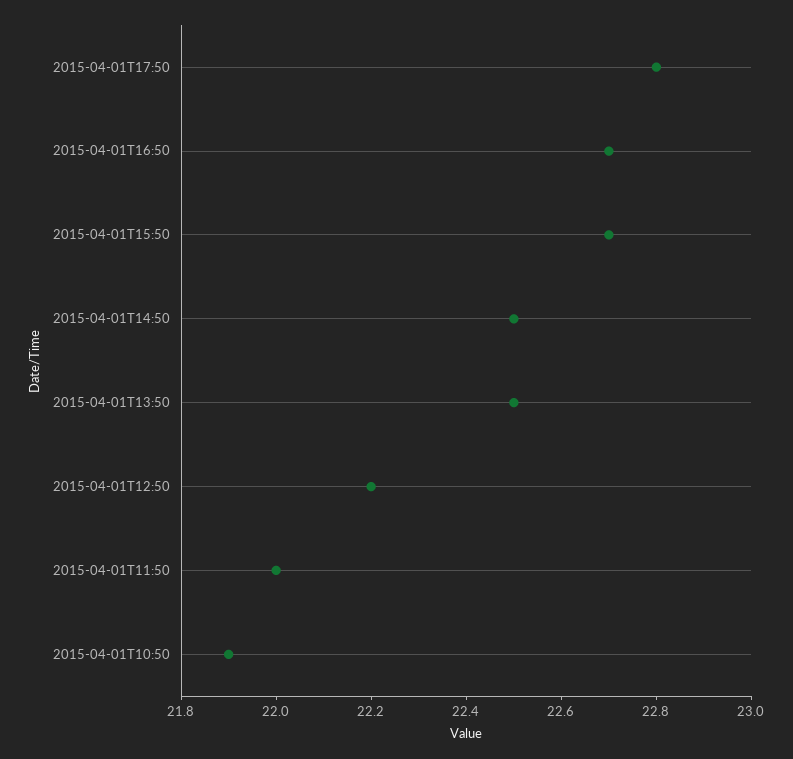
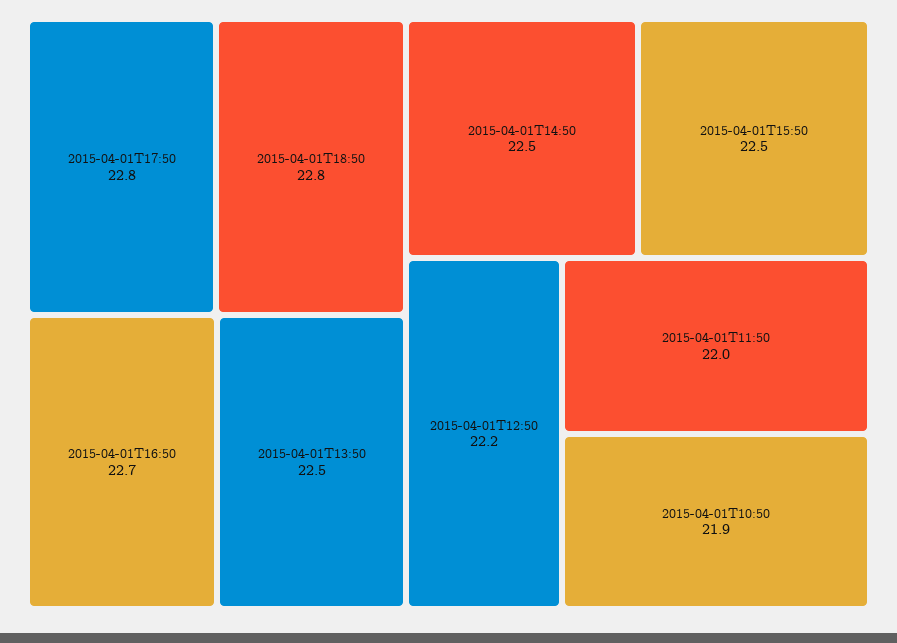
2015-04-01T15:50: 22.7 -> 22.5
2015-04-01T18:50: none -> 22.8

